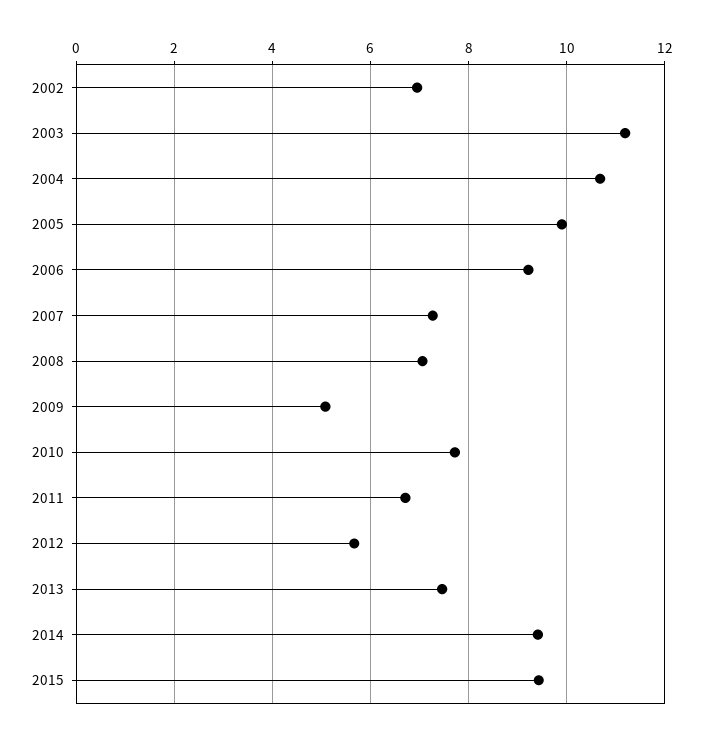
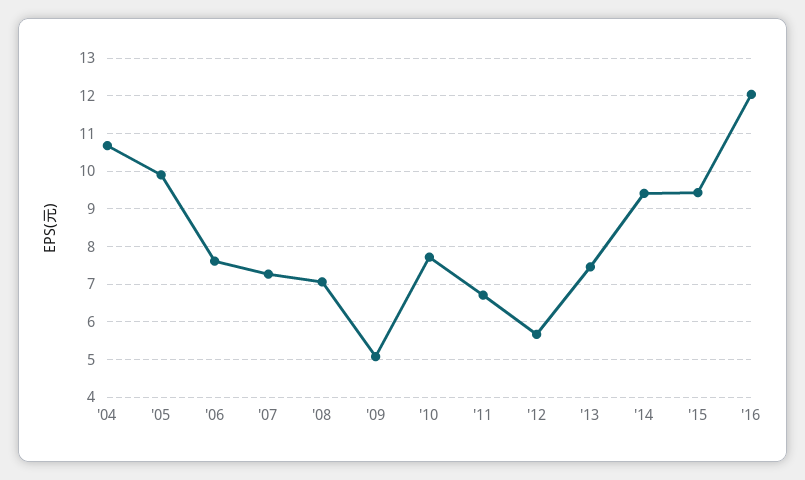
2002: 7 -> none
2003: 11.2 -> none
2006: 9.2 -> 7.6
'16: none -> 12

